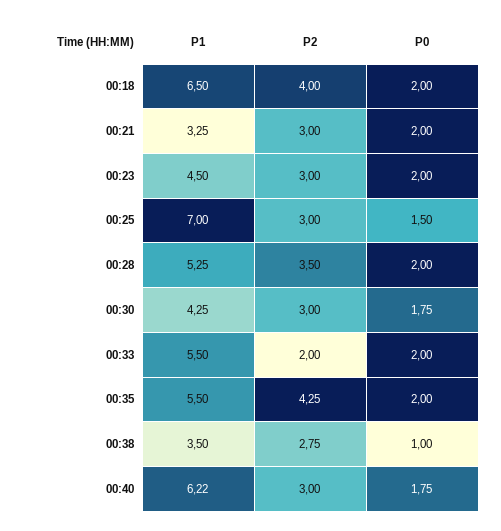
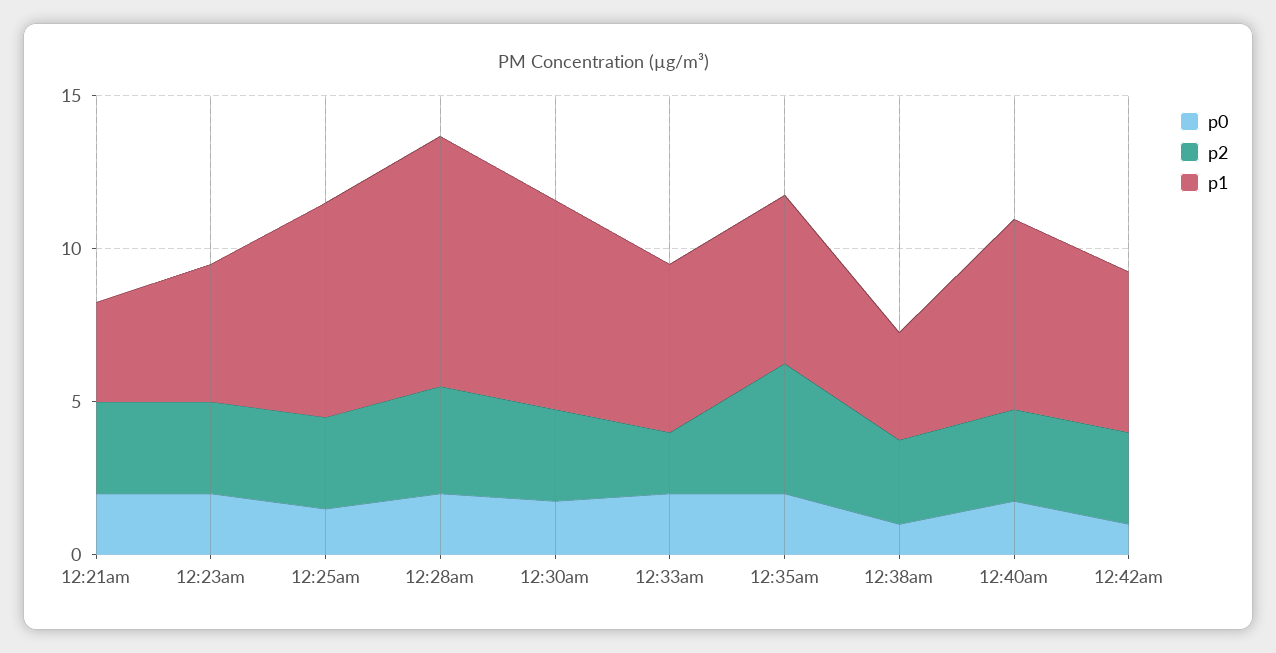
P1, 00:18: 6.5 -> none
P2, 00:18: 4 -> none
P0, 00:18: 2 -> none
P1, 00:28: 5.25 -> 8
P1, 00:30: 4.25 -> 7
P0, 12:42am: none -> 1
P2, 12:42am: none -> 3
P1, 12:42am: none -> 5

